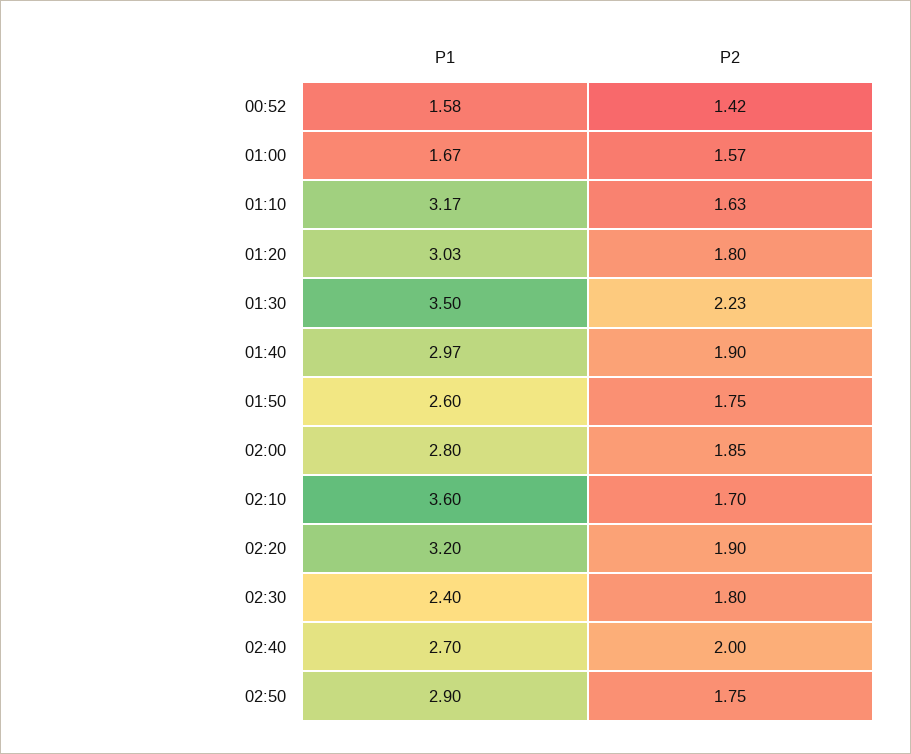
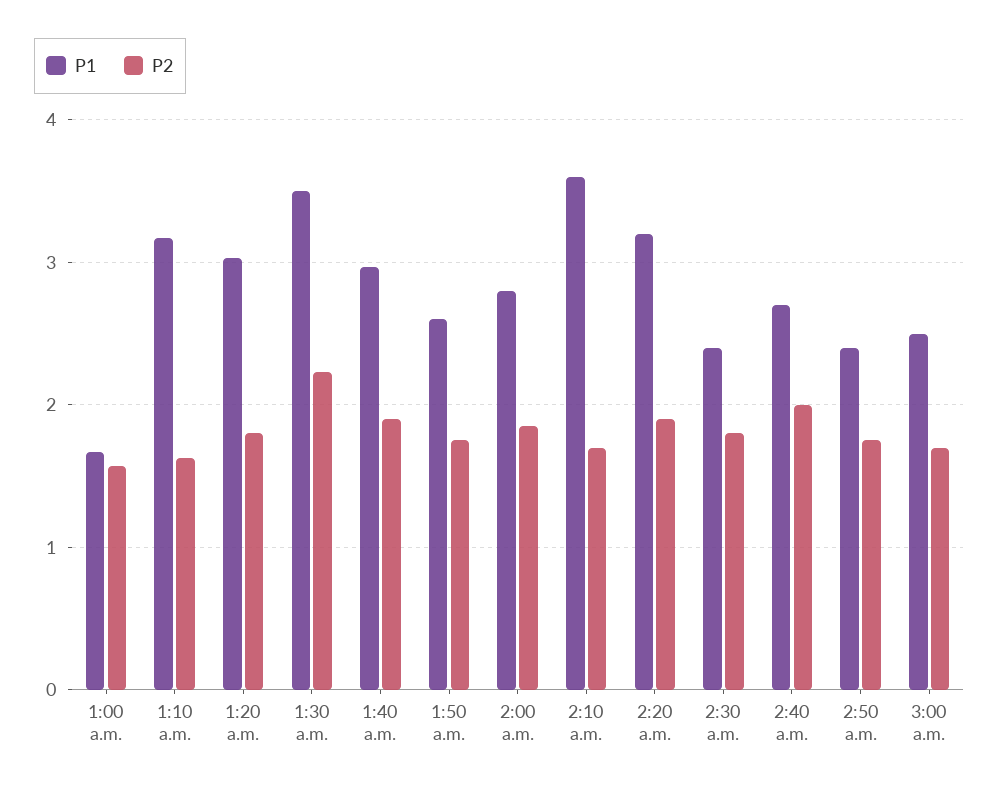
P1, 00:52: 1.58 -> none
P2, 00:52: 1.42 -> none
P1, 02:50: 2.9 -> 2.4
P1, 3:00 a.m.: none -> 2.5
P2, 3:00 a.m.: none -> 1.7

